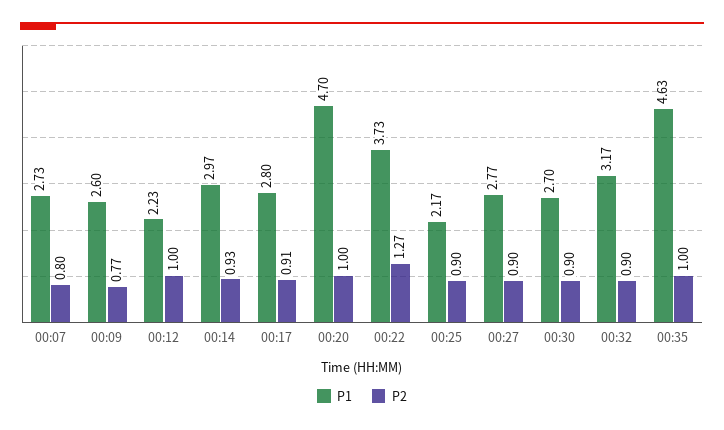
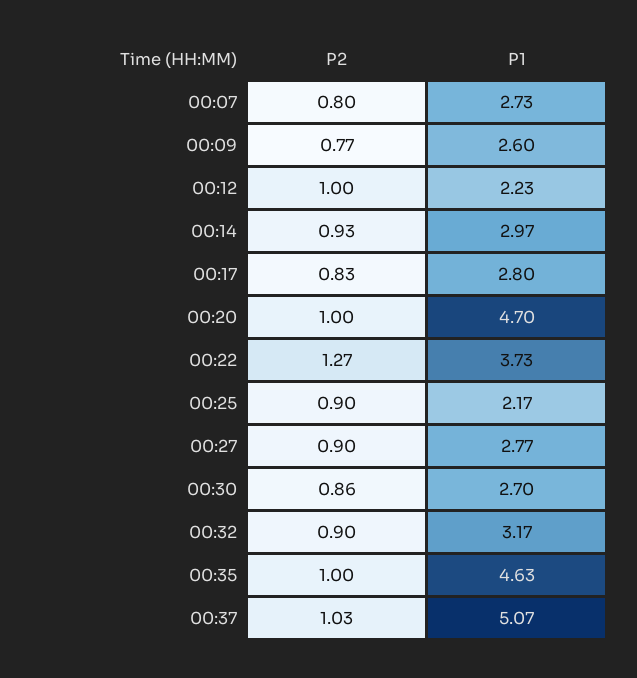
P2, 00:17: 0.91 -> 0.83
P2, 00:30: 0.9 -> 0.86
P2, 00:37: none -> 1.03
P1, 00:37: none -> 5.07

